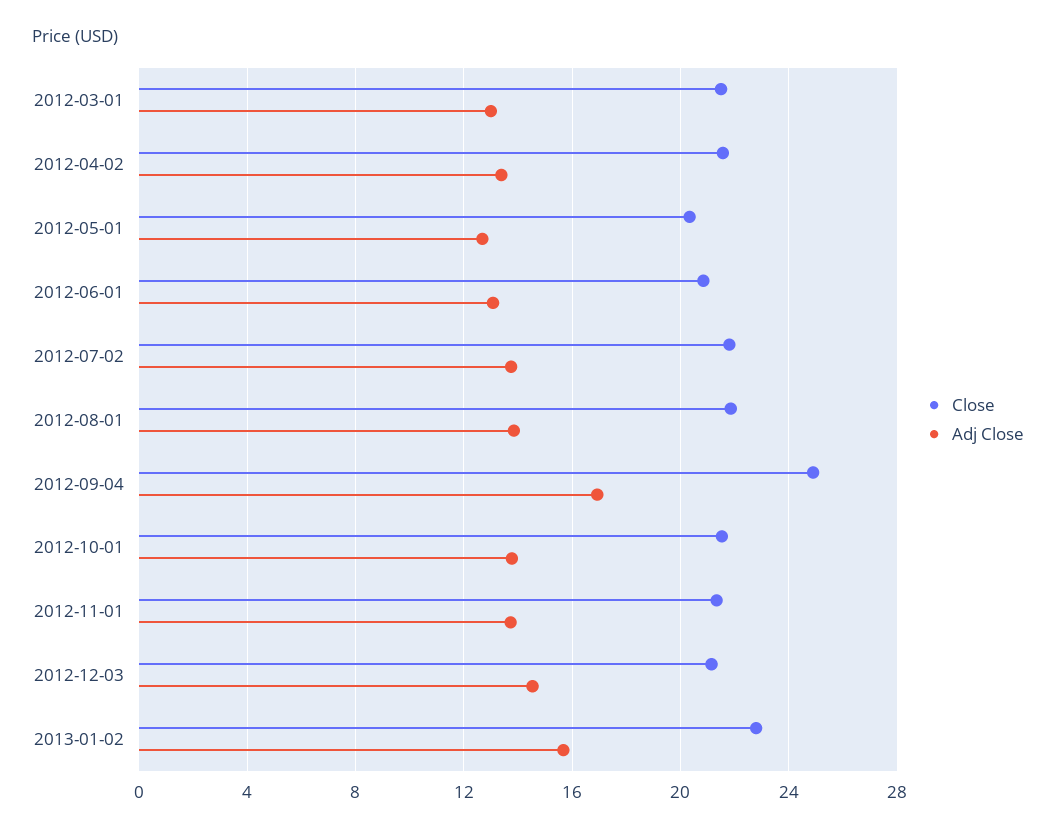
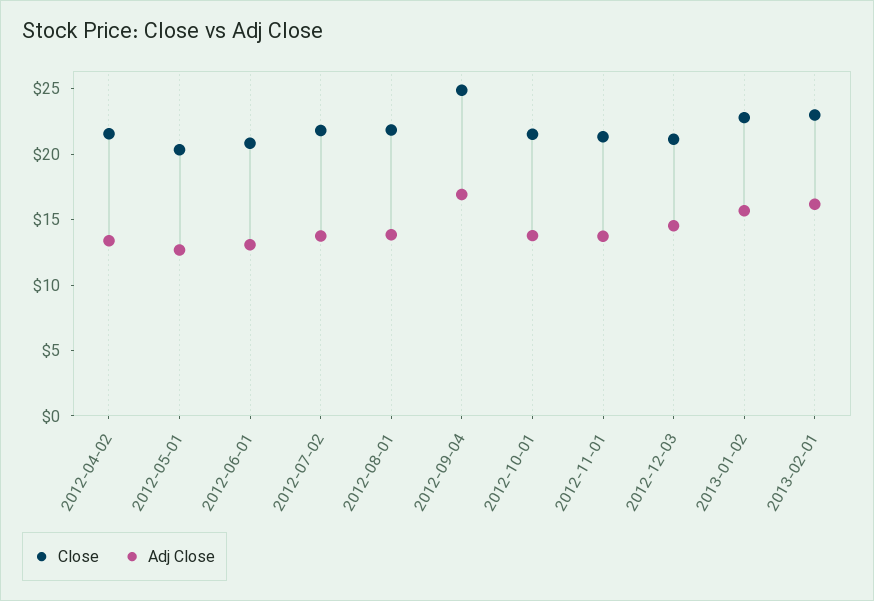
Close, 2012-03-01: 21.5 -> none
Adj Close, 2012-03-01: 13 -> none
Close, 2013-02-01: none -> 23
Adj Close, 2013-02-01: none -> 16

